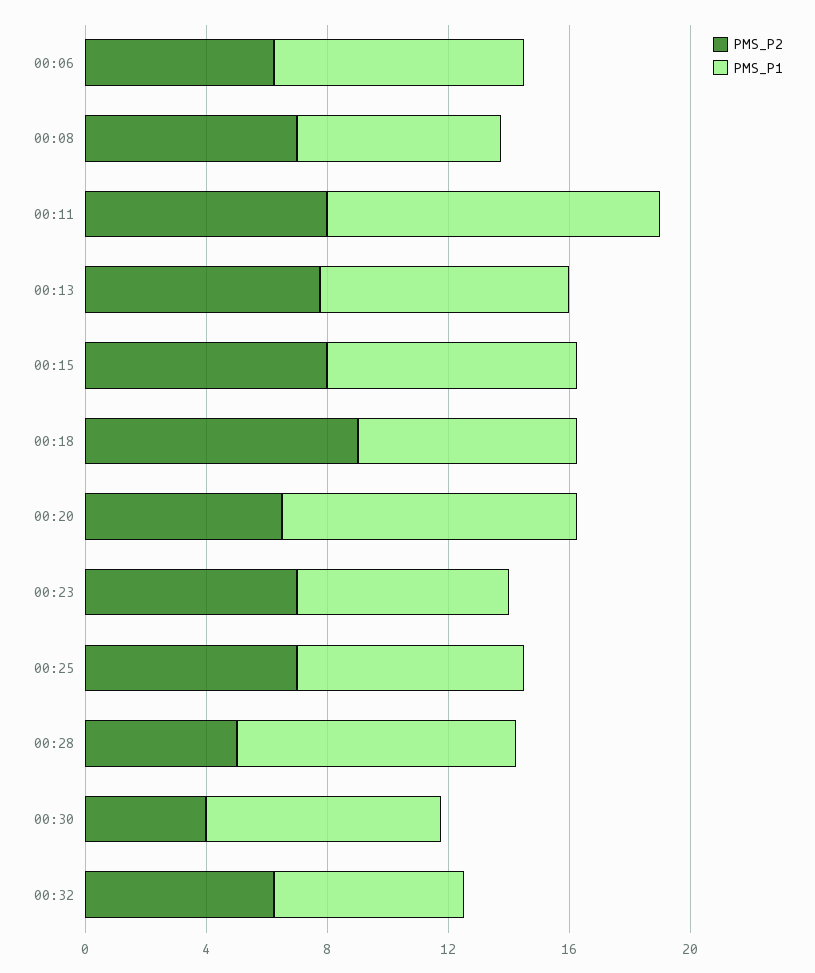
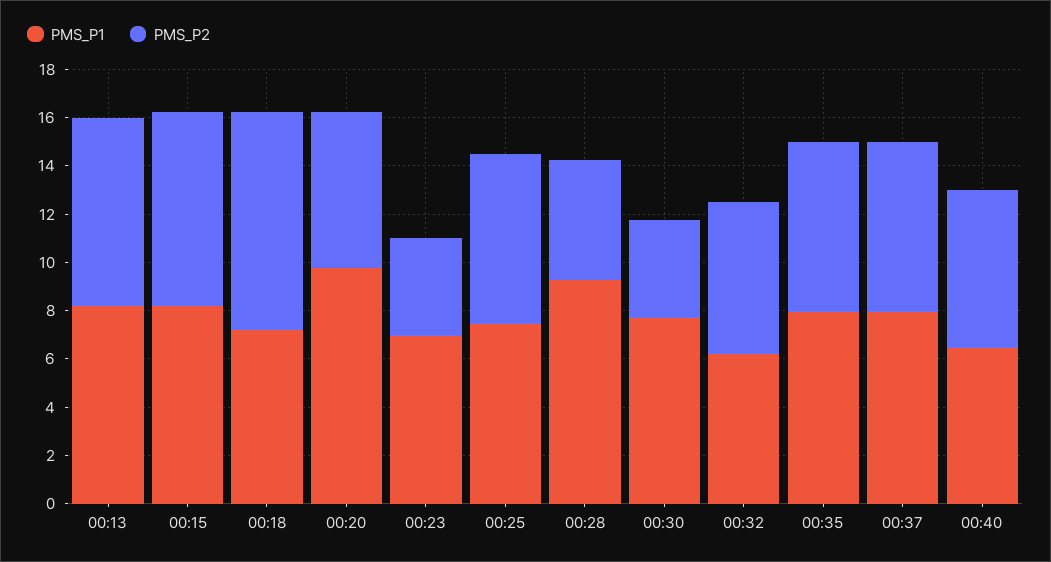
PMS_P2, 00:06: 6 -> none
PMS_P1, 00:06: 8 -> none
PMS_P2, 00:08: 7 -> none
PMS_P1, 00:08: 7 -> none
PMS_P2, 00:11: 8 -> none
PMS_P1, 00:11: 11 -> none
PMS_P2, 00:23: 7 -> 4
PMS_P1, 00:35: none -> 8
PMS_P2, 00:35: none -> 7
PMS_P1, 00:37: none -> 8
PMS_P2, 00:37: none -> 7
PMS_P1, 00:40: none -> 6.5
PMS_P2, 00:40: none -> 6.5

